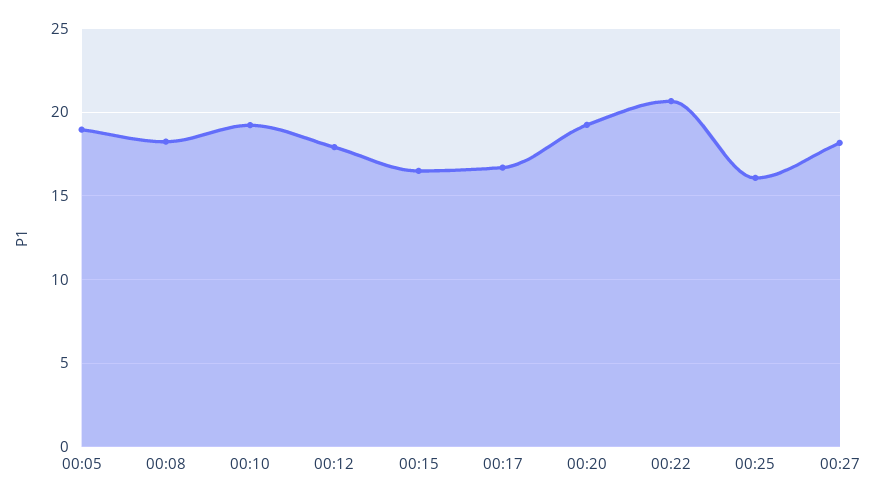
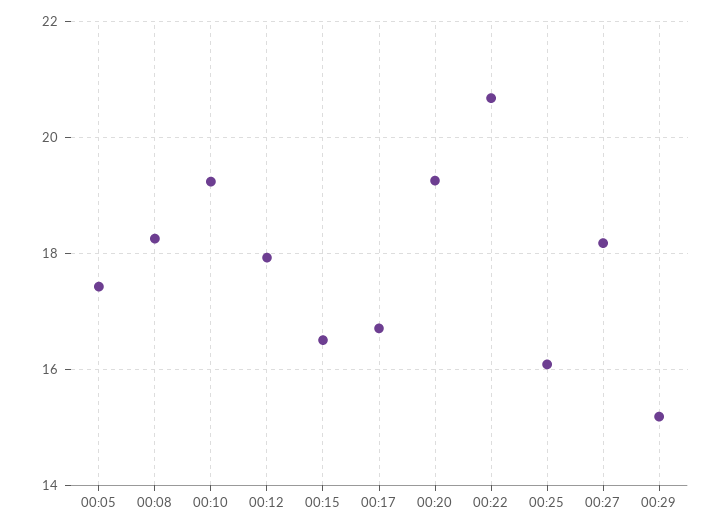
00:05: 19 -> 17.4
00:29: none -> 15.2

